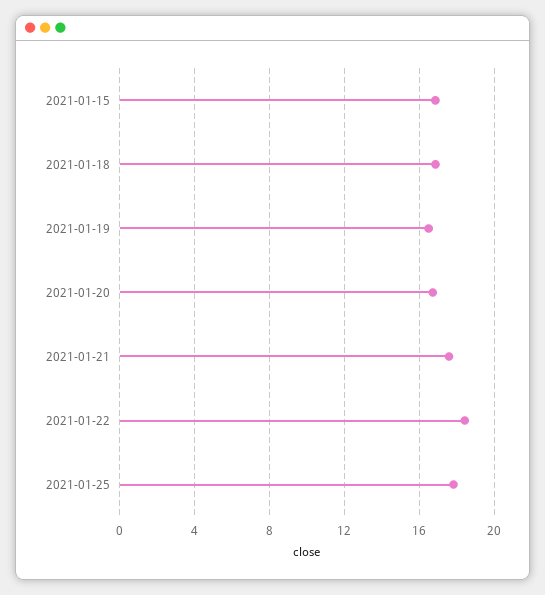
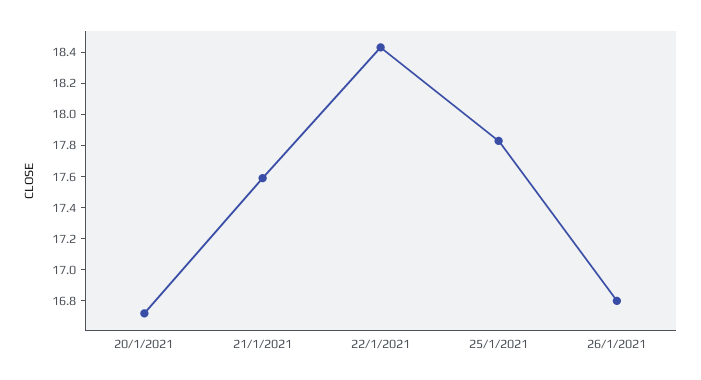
2021-01-15: 17 -> none
2021-01-18: 17 -> none
2021-01-19: 16.5 -> none
26/1/2021: none -> 16.8

